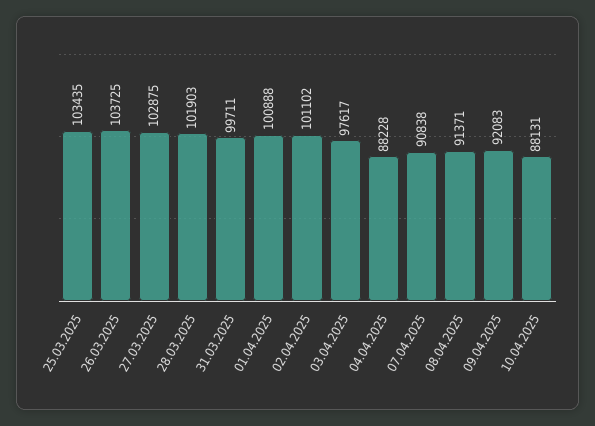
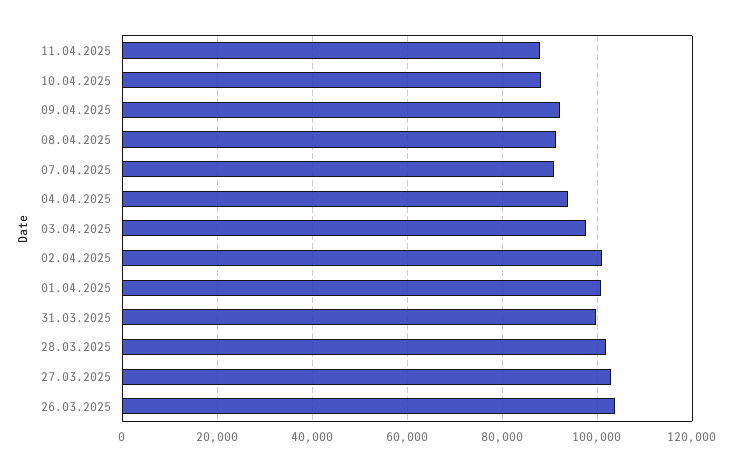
25.03.2025: 103435 -> none
04.04.2025: 88228 -> 94000
11.04.2025: none -> 88000

